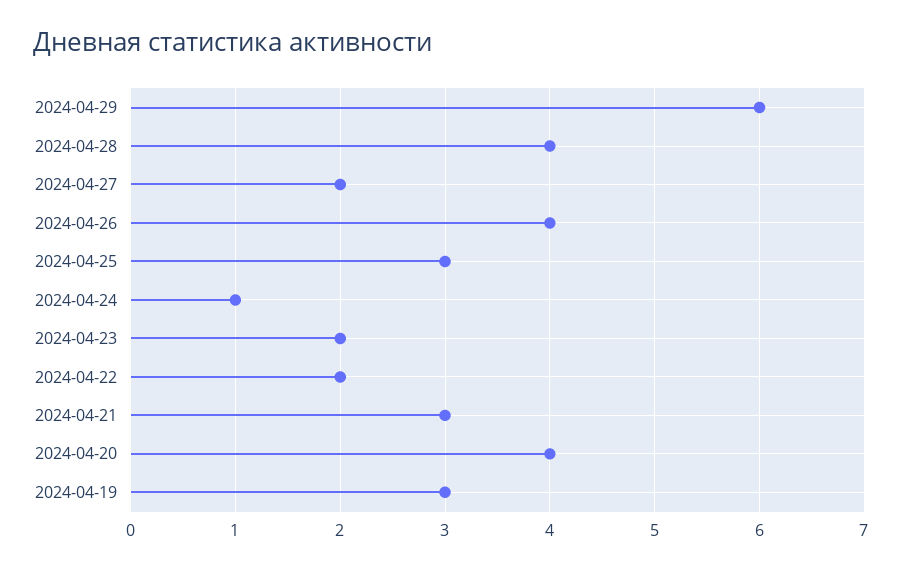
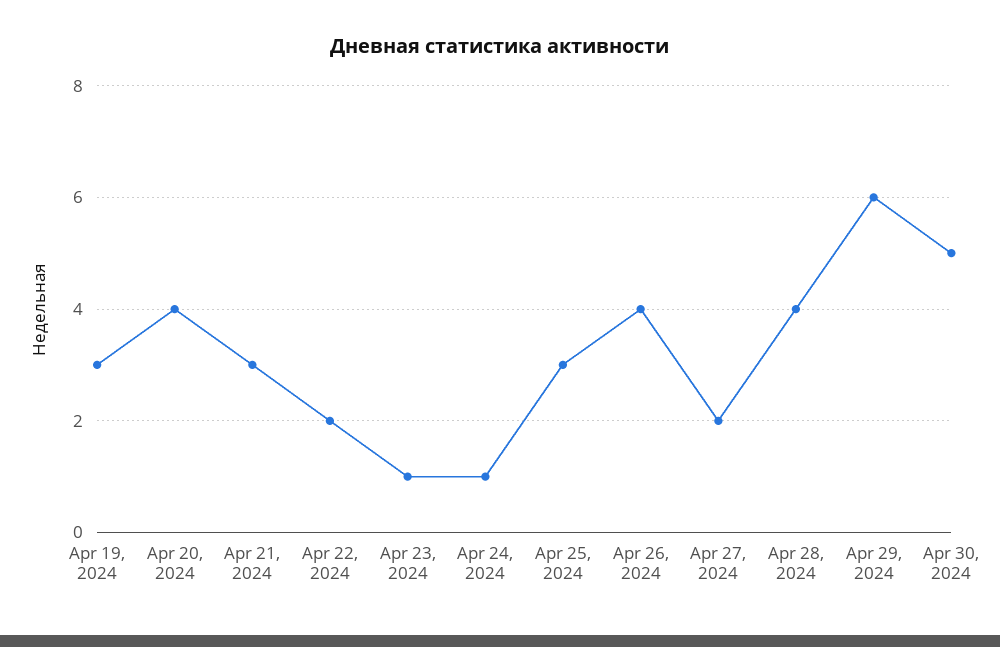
2024-04-23: 2 -> 1
Apr 30, 2024: none -> 5

